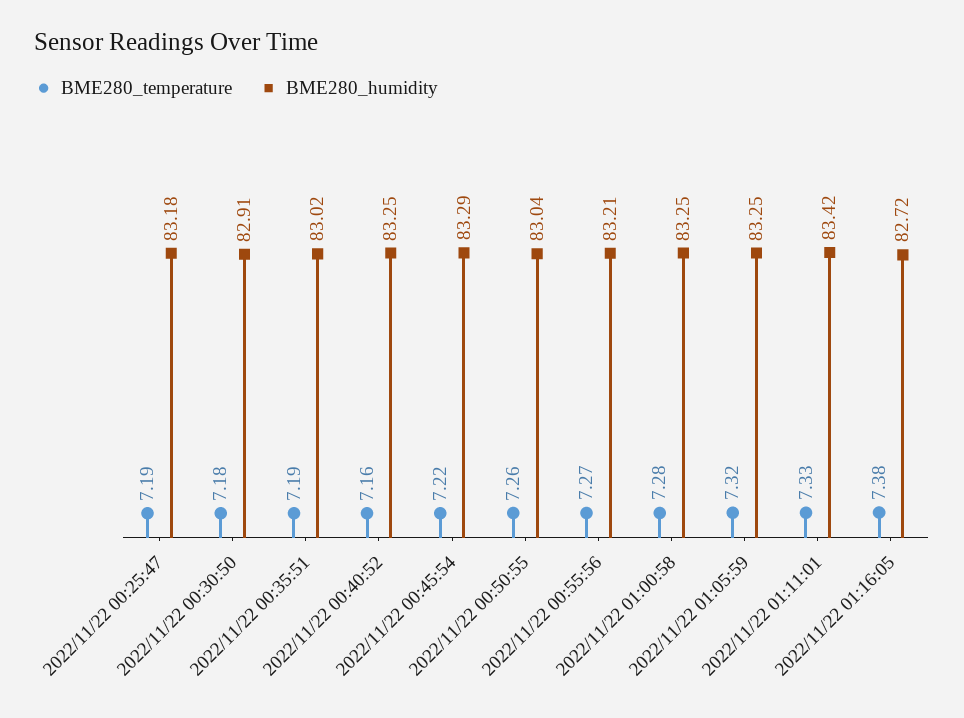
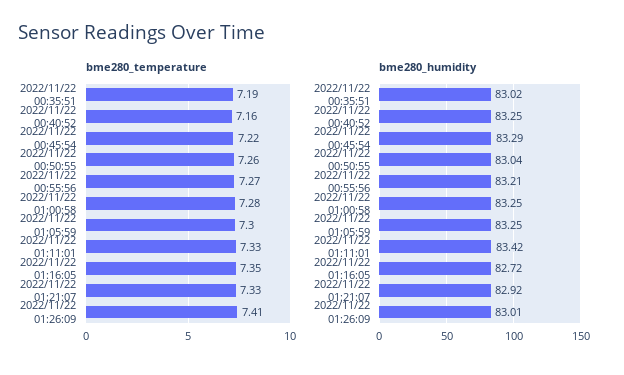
BME280_temperature, 2022/11/22 00:25:47: 7.19 -> none
BME280_humidity, 2022/11/22 00:25:47: 83.18 -> none
BME280_temperature, 2022/11/22 00:30:50: 7.18 -> none
BME280_humidity, 2022/11/22 00:30:50: 82.91 -> none
BME280_temperature, 2022/11/22 01:05:59: 7.32 -> 7.3
BME280_temperature, 2022/11/22 01:16:05: 7.38 -> 7.35
BME280_temperature, 2022/11/22 01:21:07: none -> 7.33
BME280_temperature, 2022/11/22 01:26:09: none -> 7.41
BME280_humidity, 2022/11/22 01:21:07: none -> 82.92
BME280_humidity, 2022/11/22 01:26:09: none -> 83.01

